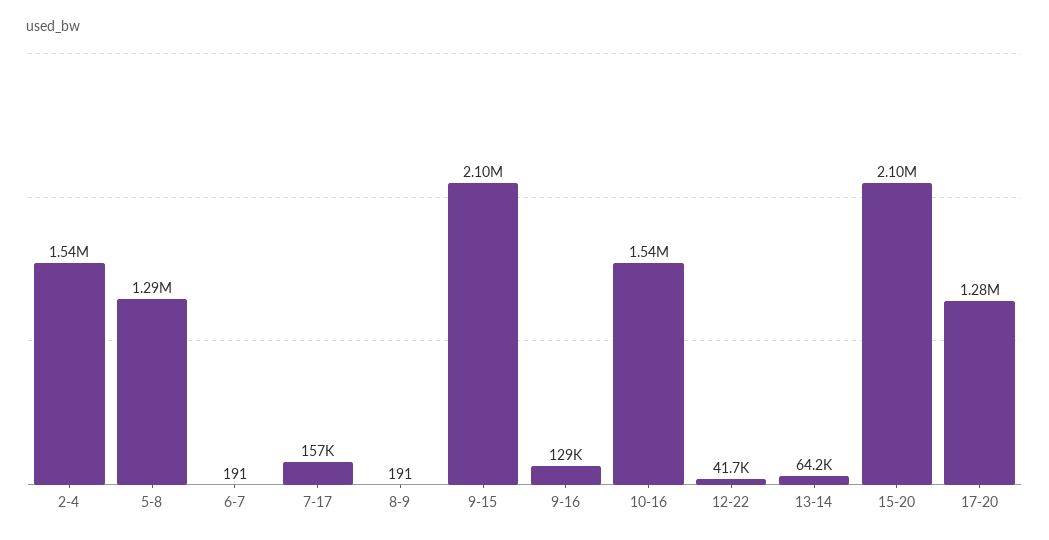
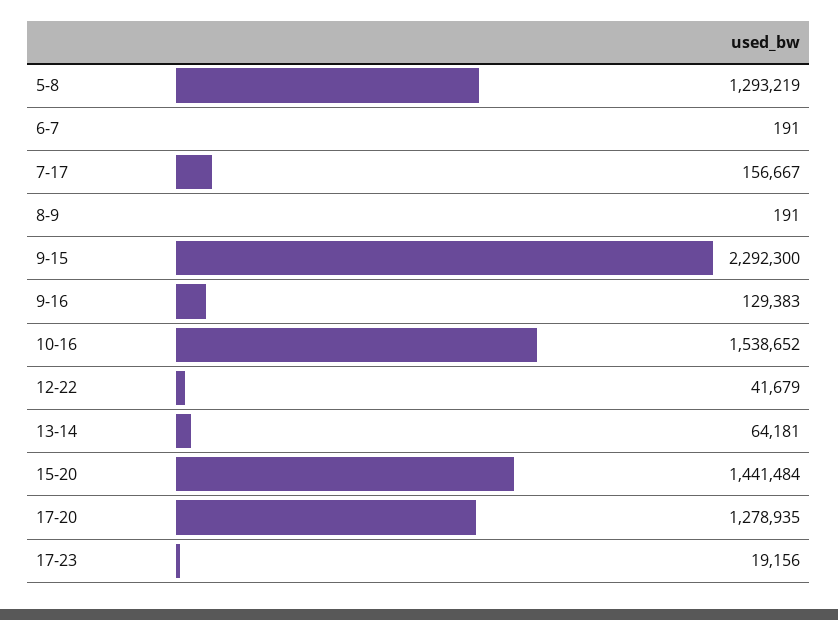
2-4: 1540000 -> none
9-15: 2100000 -> 2292300
15-20: 2100000 -> 1441484
17-23: none -> 19156

